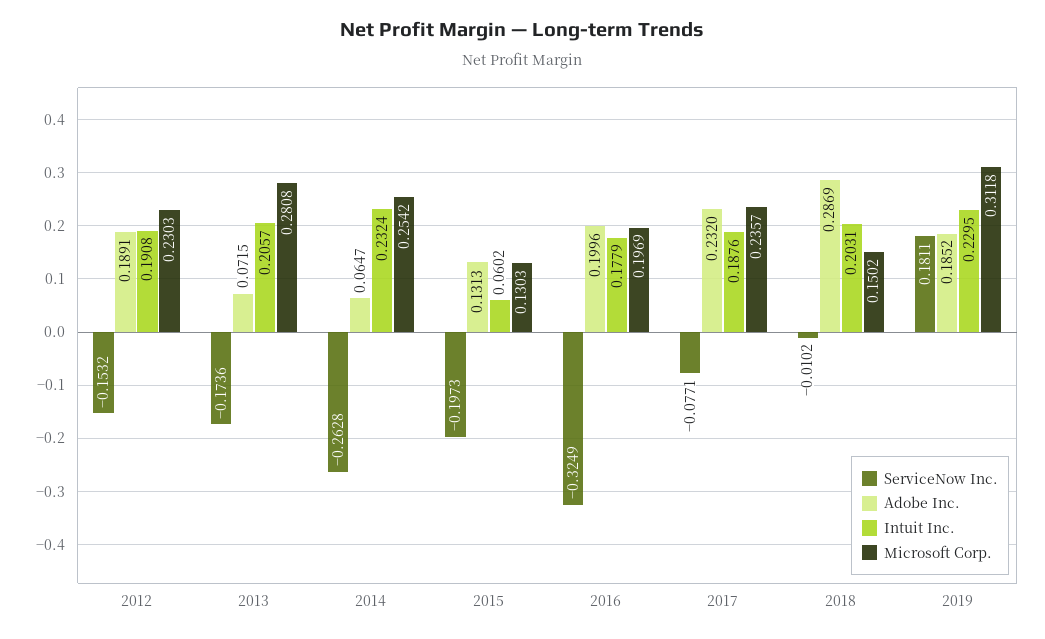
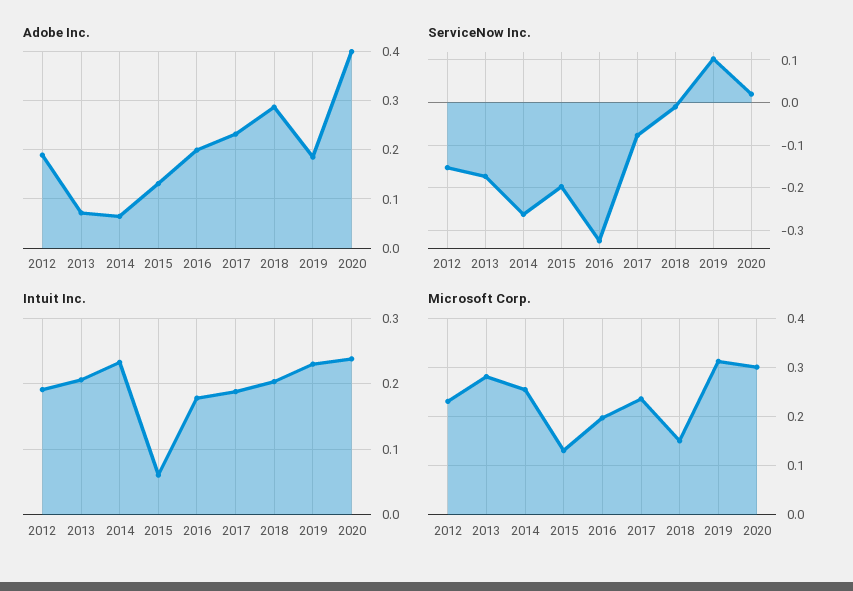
ServiceNow Inc., 2019: 0.1811 -> 0.1
Adobe Inc., 2020: none -> 0.4
ServiceNow Inc., 2020: none -> 0.02
Intuit Inc., 2020: none -> 0.24
Microsoft Corp., 2020: none -> 0.3

